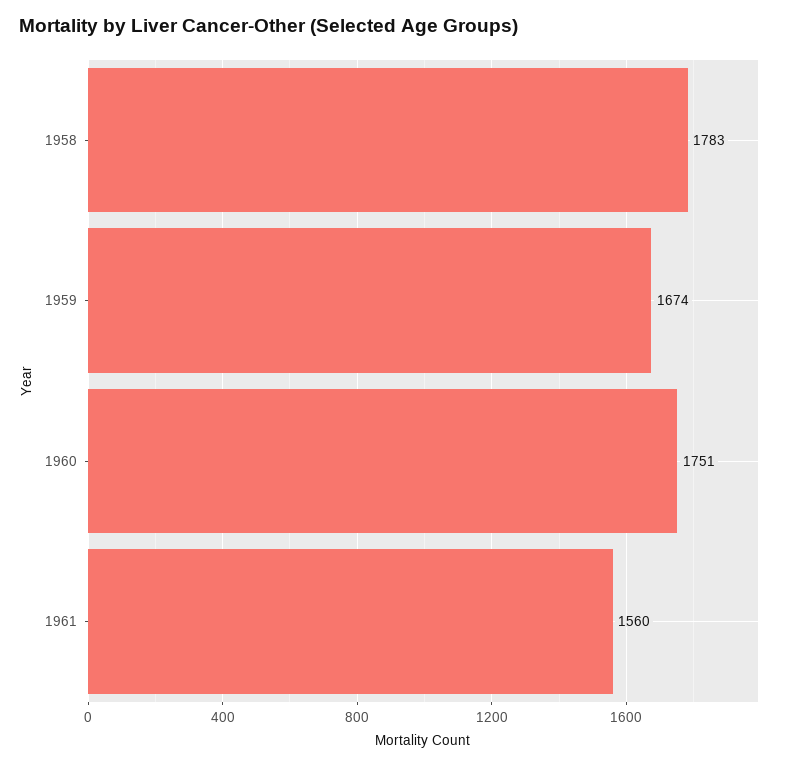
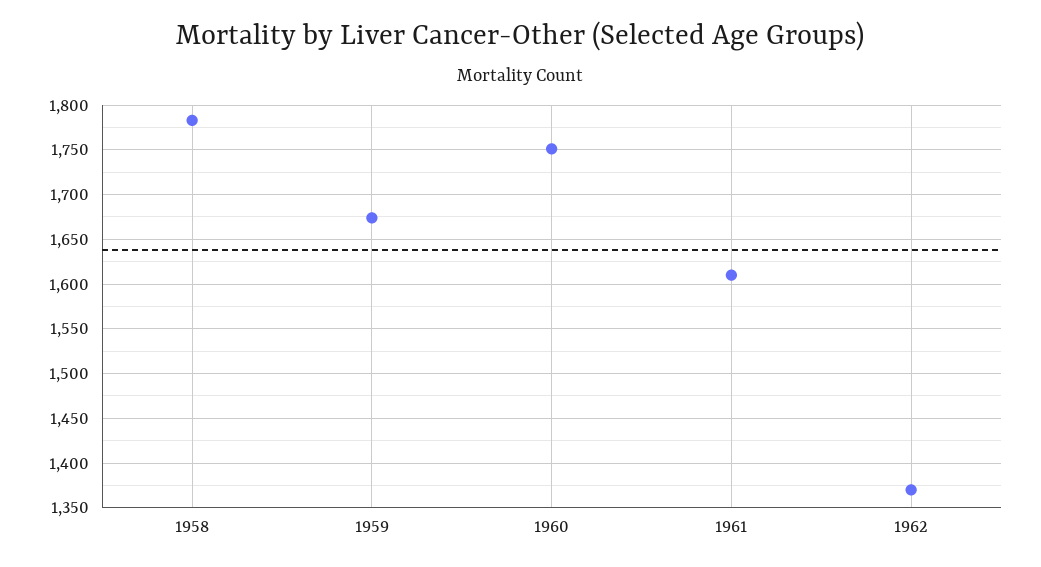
1961: 1560 -> 1610
1962: none -> 1370

